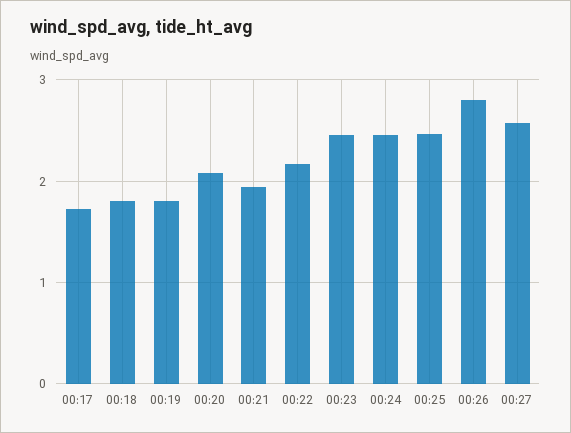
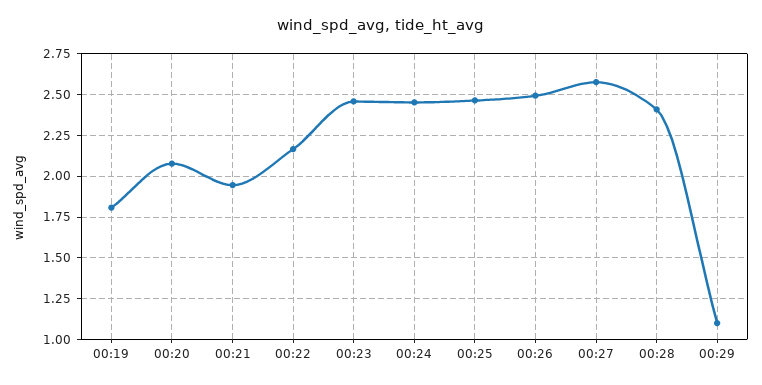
00:17: 1.7 -> none
00:18: 1.8 -> none
00:26: 2.8 -> 2.5
00:28: none -> 2.4
00:29: none -> 1.1

